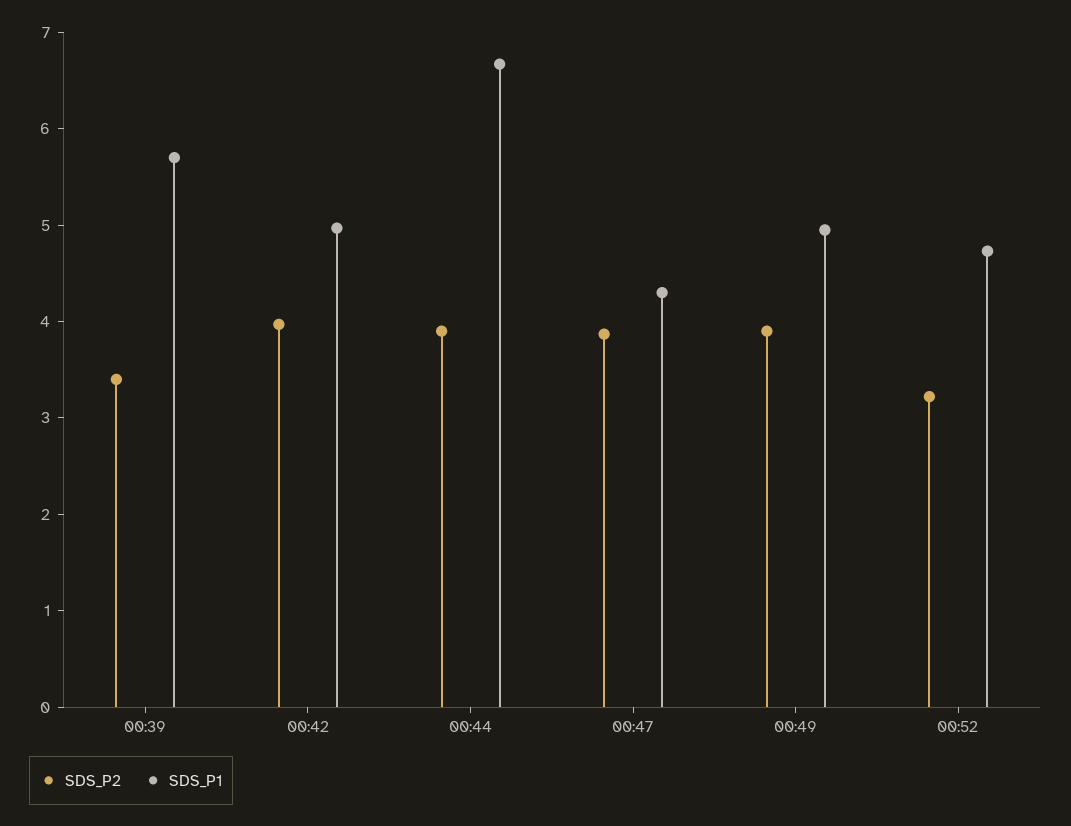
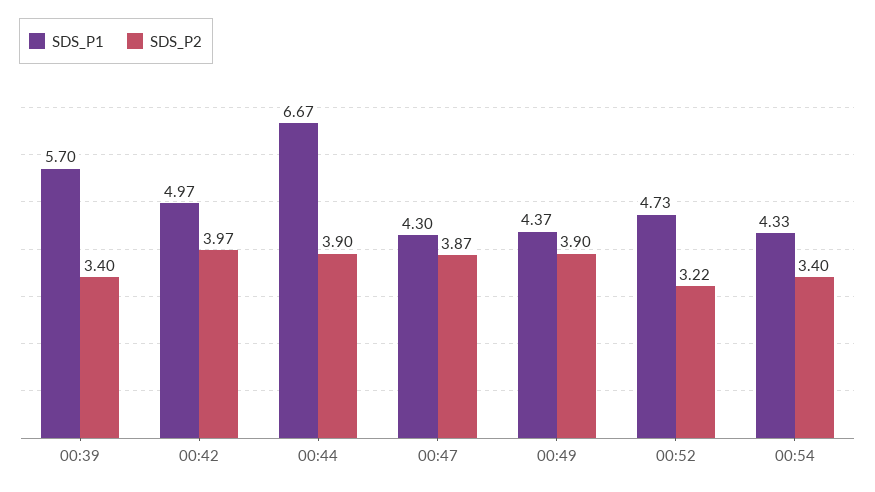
SDS_P1, 00:49: 5 -> 4.37
SDS_P1, 00:54: none -> 4.33
SDS_P2, 00:54: none -> 3.4

